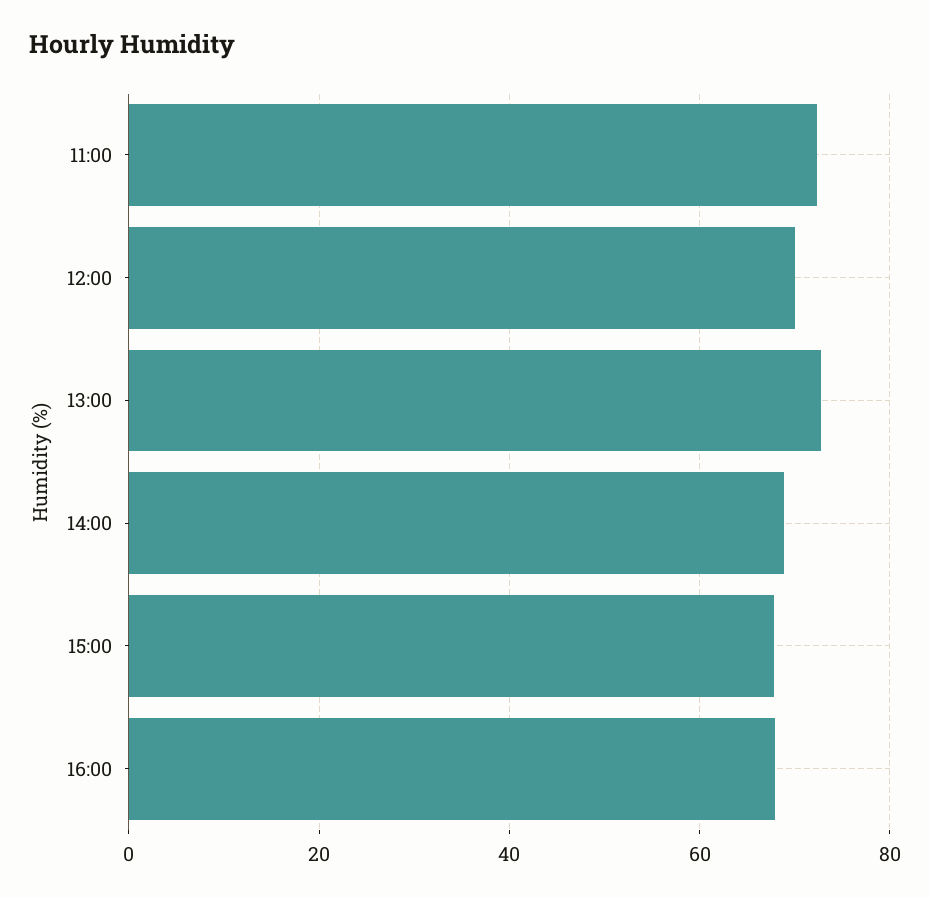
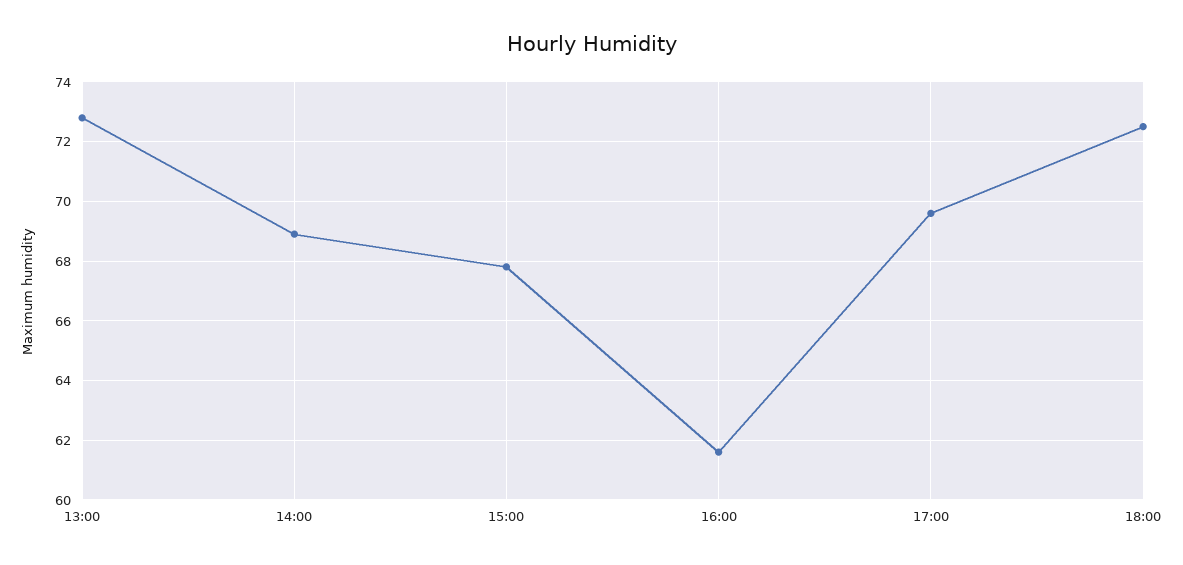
11:00: 72 -> none
12:00: 70 -> none
16:00: 68 -> 61.5
17:00: none -> 69.5
18:00: none -> 72.5

